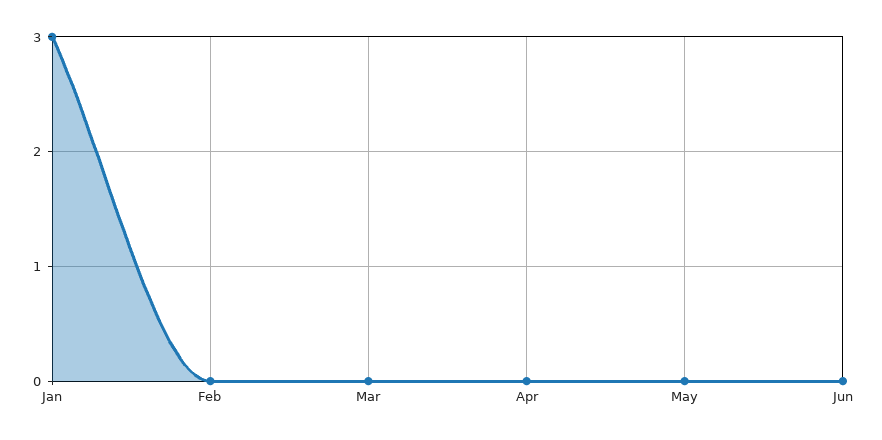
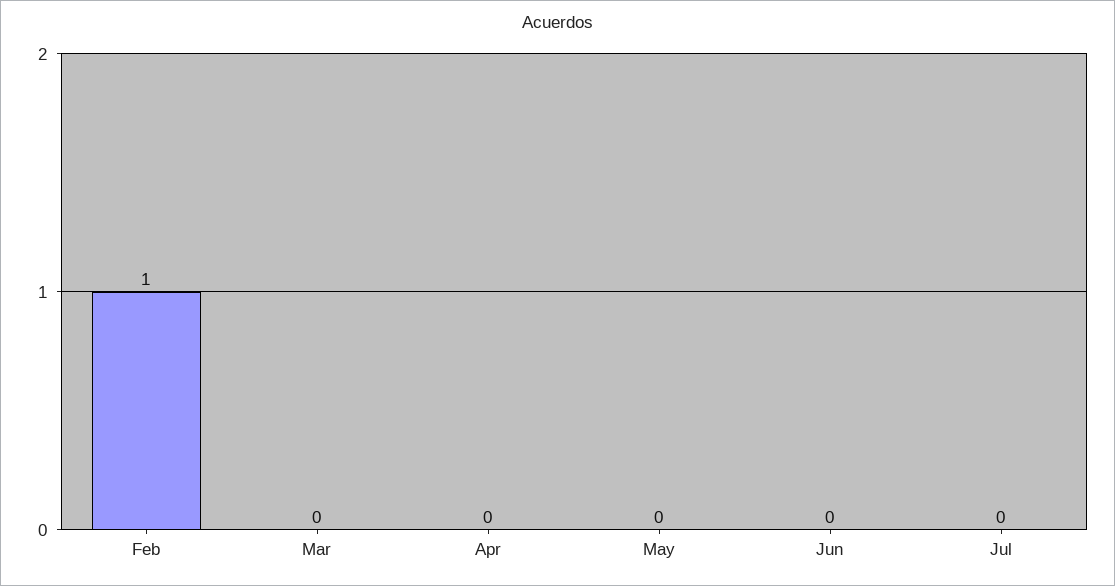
Jan: 3 -> none
Feb: 0 -> 1
Jul: none -> 0

